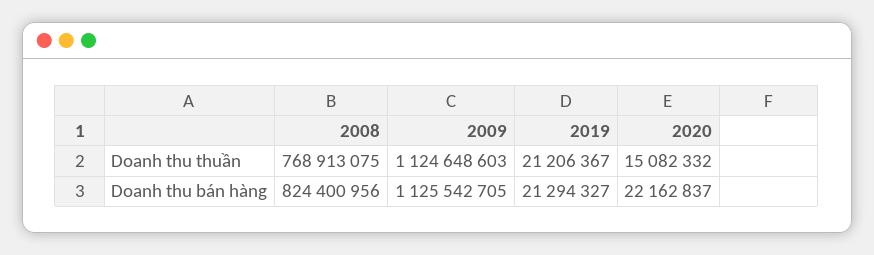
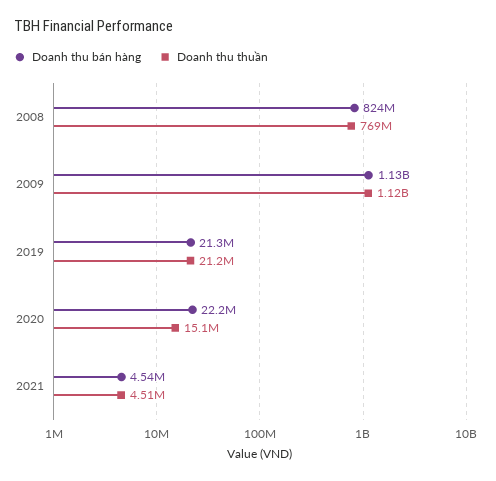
Doanh thu bán hàng, 2021: none -> 4540000
Doanh thu thuần, 2021: none -> 4510000

